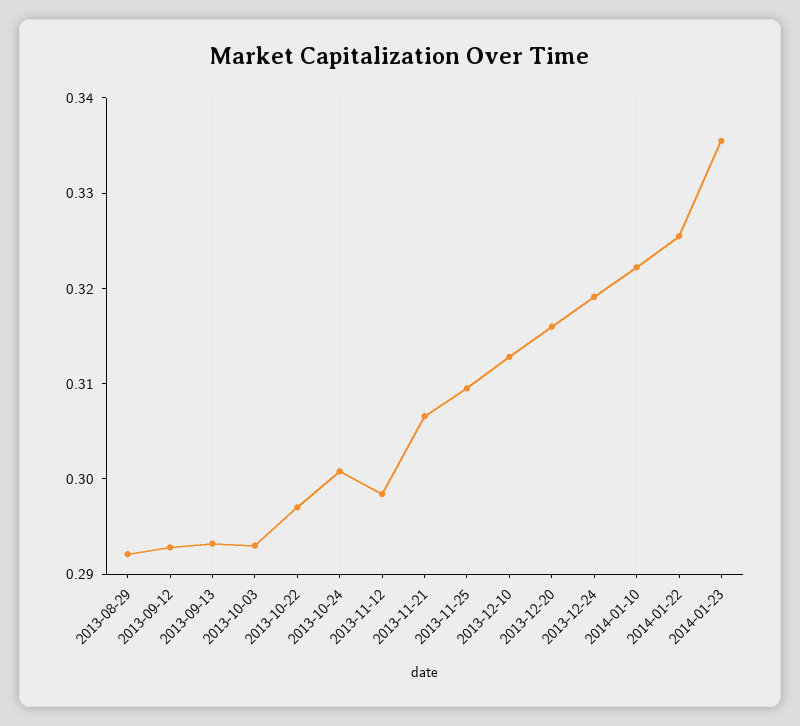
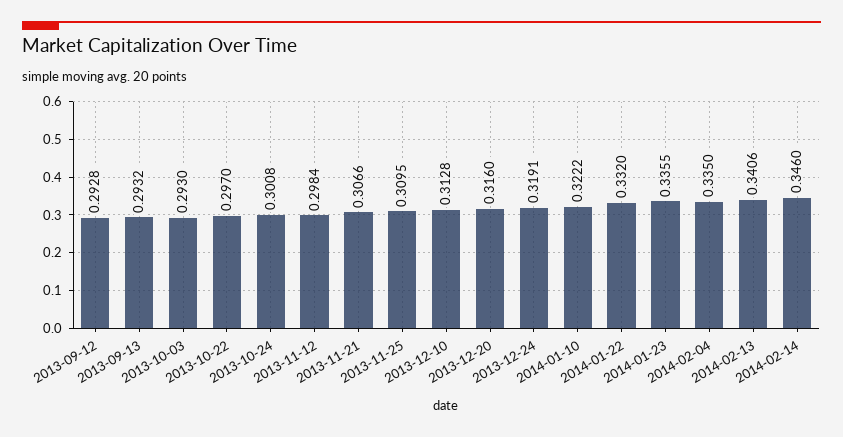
2013-08-29: 0.292 -> none
2014-01-22: 0.326 -> 0.332
2014-02-04: none -> 0.335
2014-02-13: none -> 0.3406
2014-02-14: none -> 0.346

